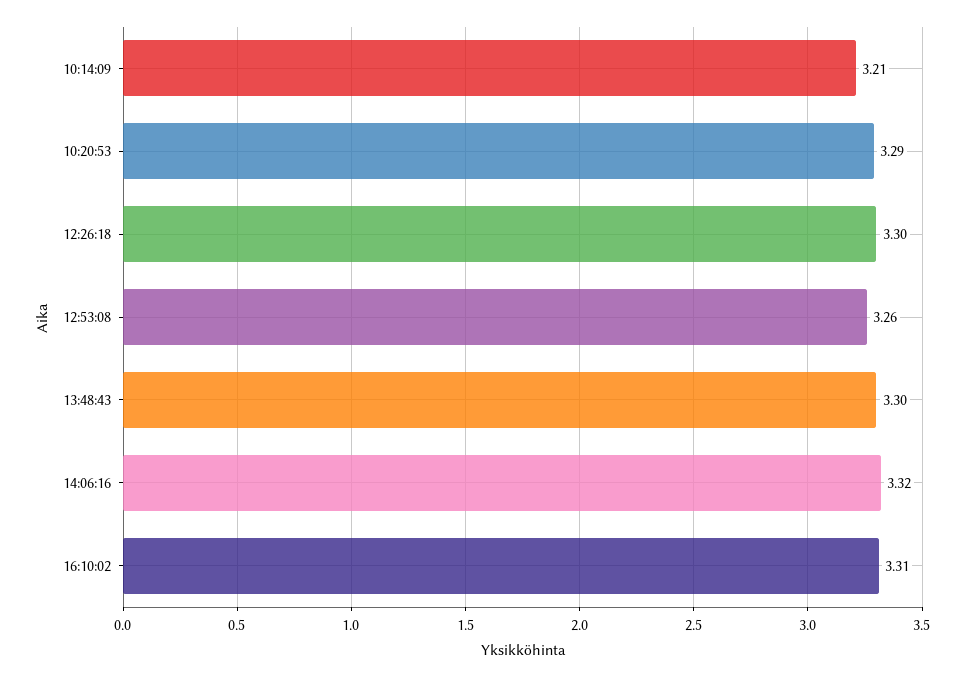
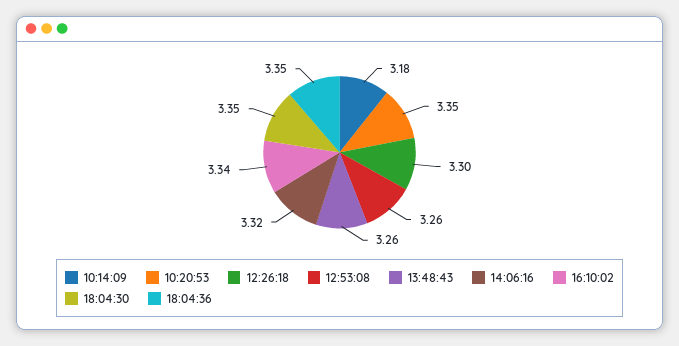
10:14:09: 3.21 -> 3.18
10:20:53: 3.29 -> 3.35
13:48:43: 3.3 -> 3.26
16:10:02: 3.31 -> 3.34
18:04:30: none -> 3.35
18:04:36: none -> 3.35

